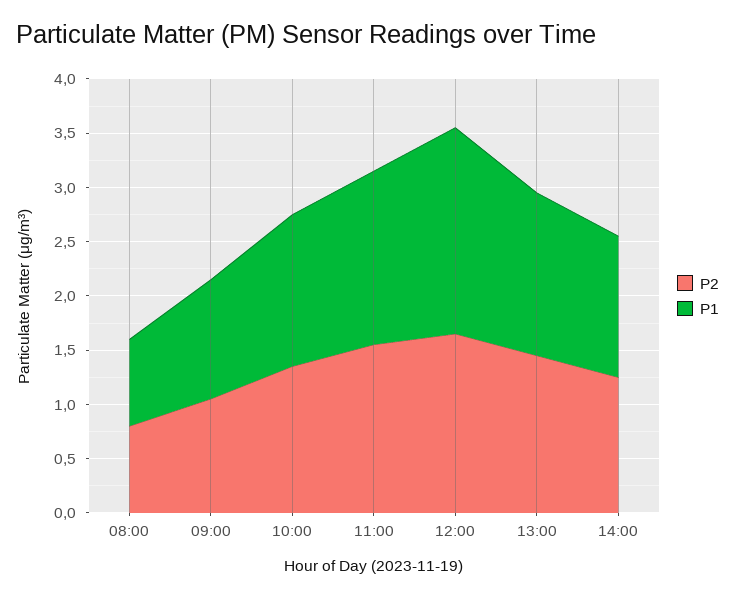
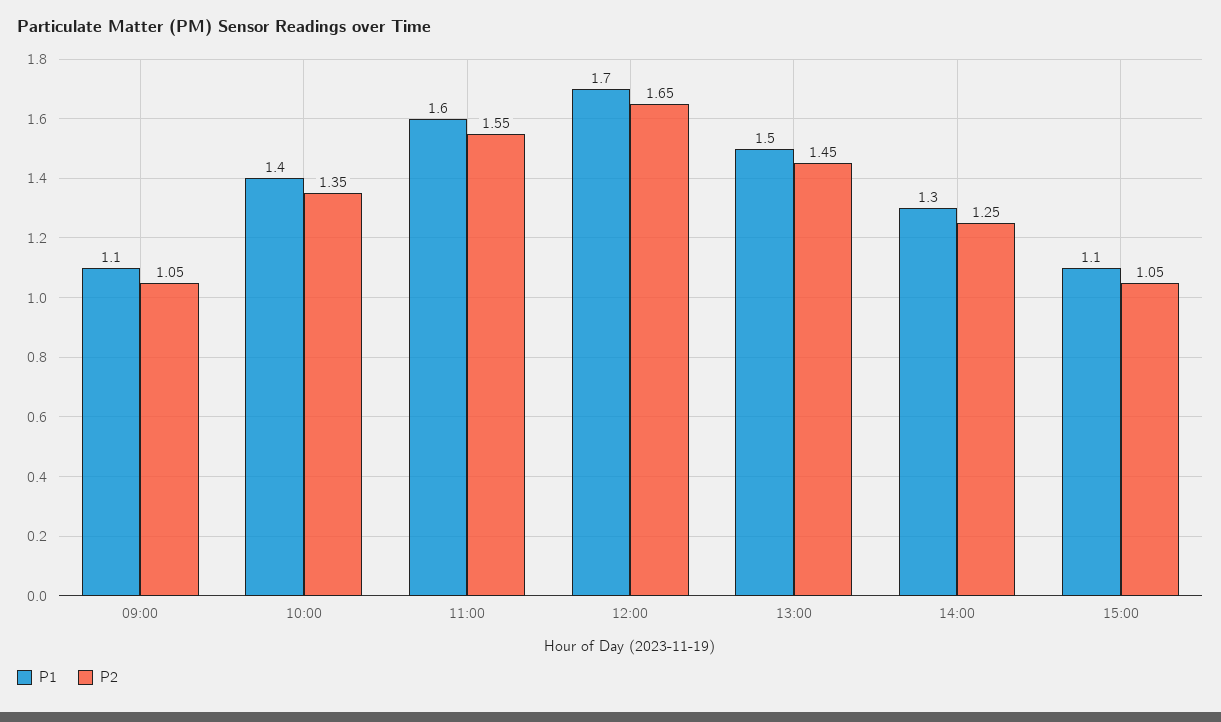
P2, 08:00: 0.8 -> none
P1, 08:00: 0.8 -> none
P1, 12:00: 1.9 -> 1.7
P1, 15:00: none -> 1.1
P2, 15:00: none -> 1.05

